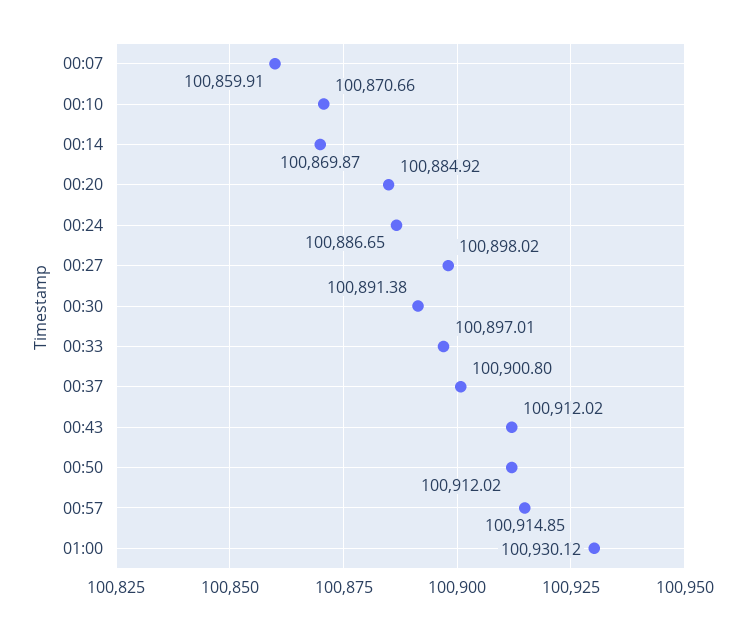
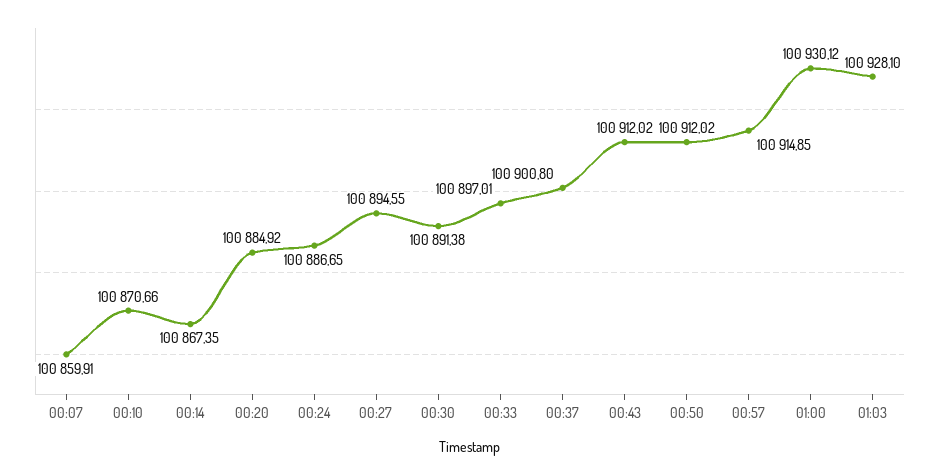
00:14: 100869.87 -> 100867.35
00:27: 100898.02 -> 100894.55
01:03: none -> 100928.1

